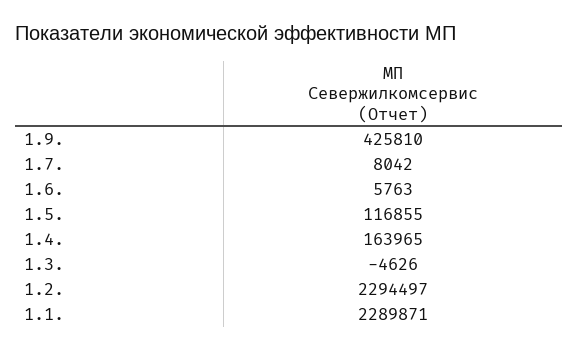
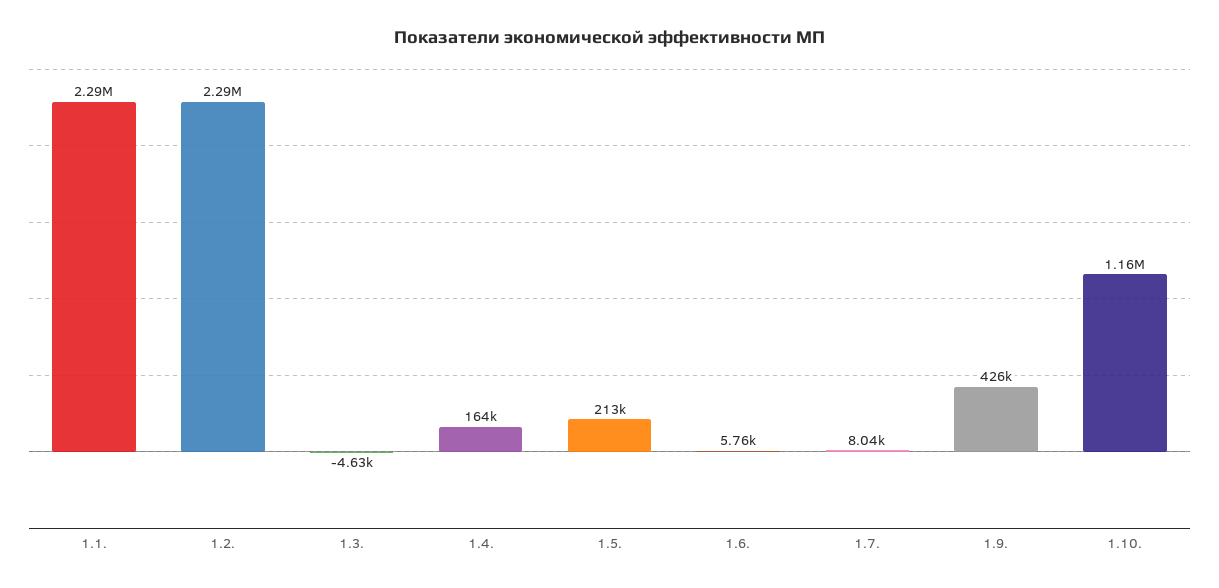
1.5.: 116855 -> 213000
1.10.: none -> 1160000

